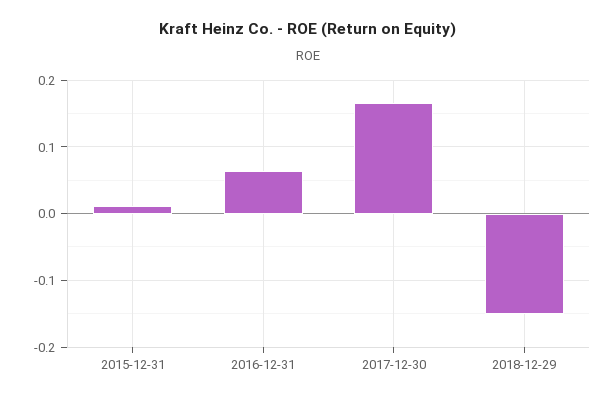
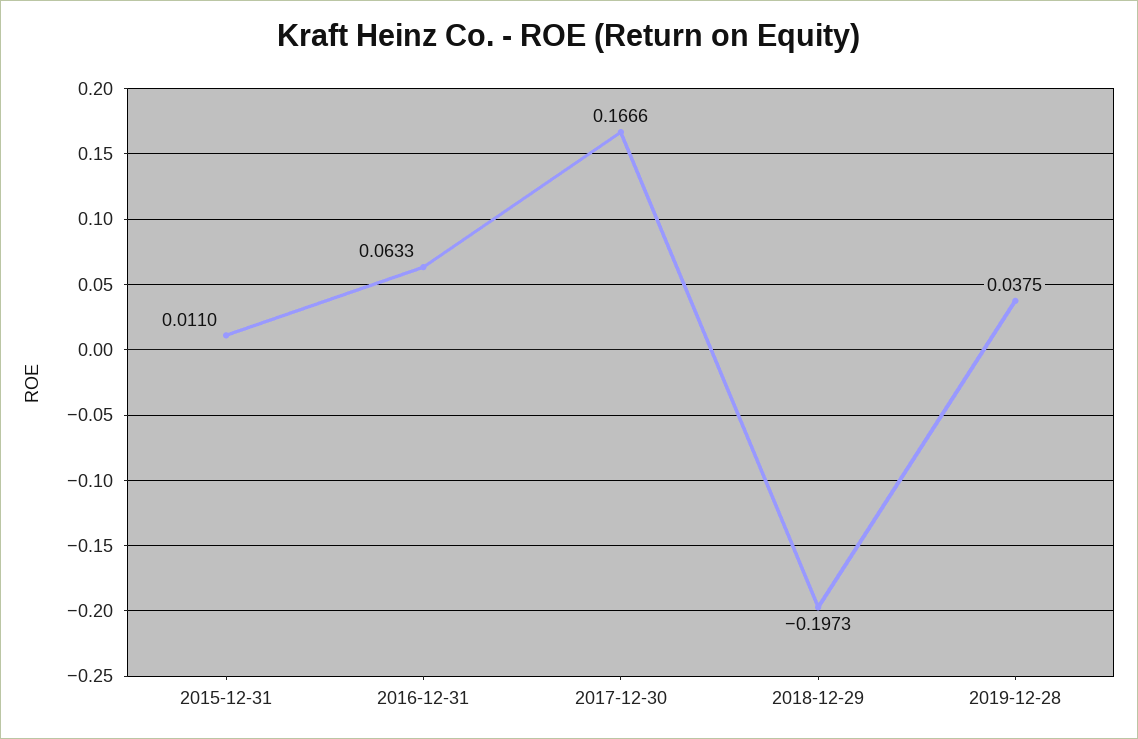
2018-12-29: -0.15 -> -0.1973
2019-12-28: none -> 0.0375

